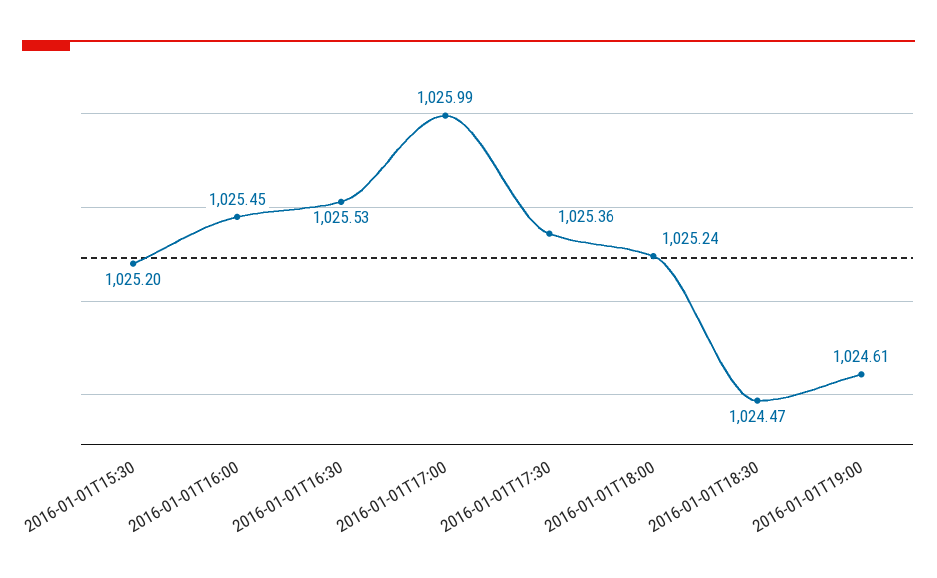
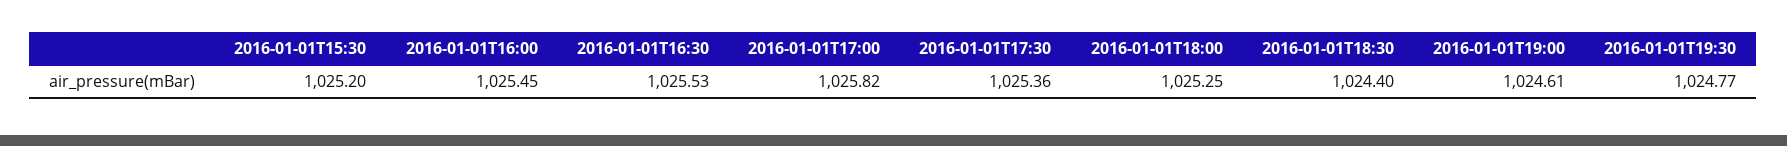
2016-01-01T17:00: 1025.99 -> 1025.82
2016-01-01T18:00: 1025.24 -> 1025.25
2016-01-01T18:30: 1024.47 -> 1024.4
2016-01-01T19:30: none -> 1024.77

